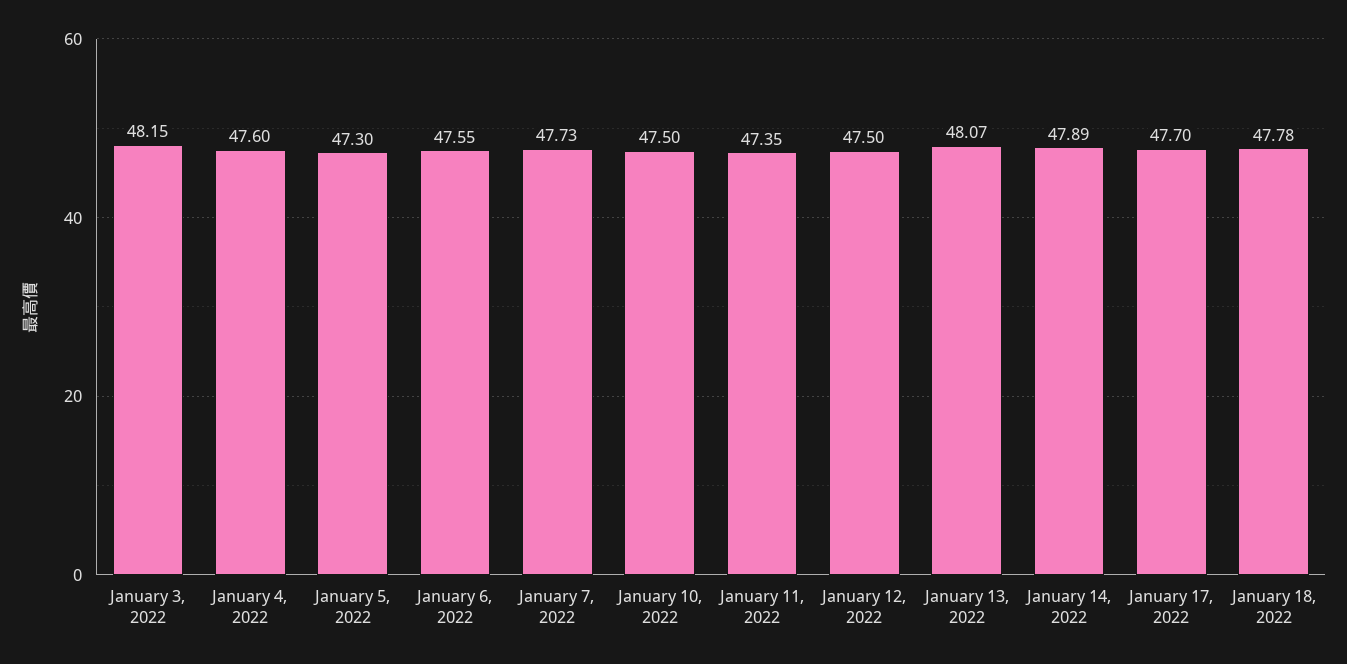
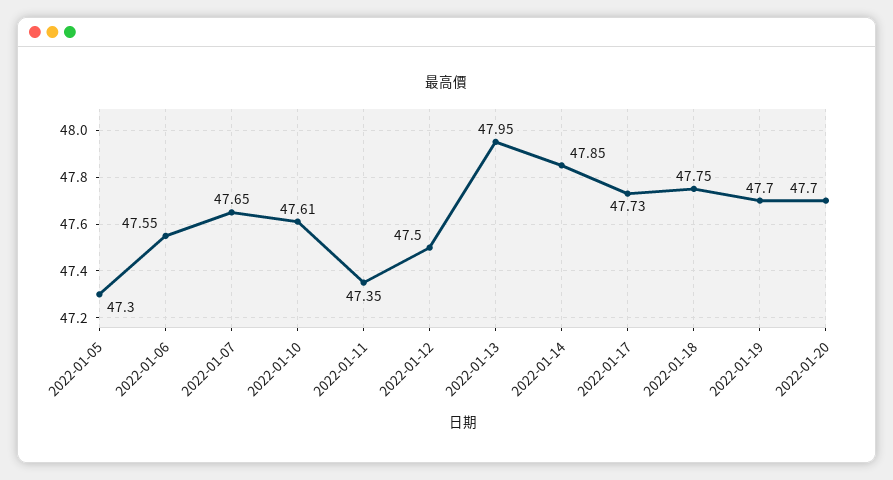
January 3, 2022: 48.15 -> none
January 4, 2022: 47.6 -> none
January 7, 2022: 47.73 -> 47.65
January 10, 2022: 47.5 -> 47.61
January 13, 2022: 48.07 -> 47.95
January 14, 2022: 47.89 -> 47.85
January 17, 2022: 47.7 -> 47.73
January 18, 2022: 47.78 -> 47.75
2022-01-19: none -> 47.7
2022-01-20: none -> 47.7

